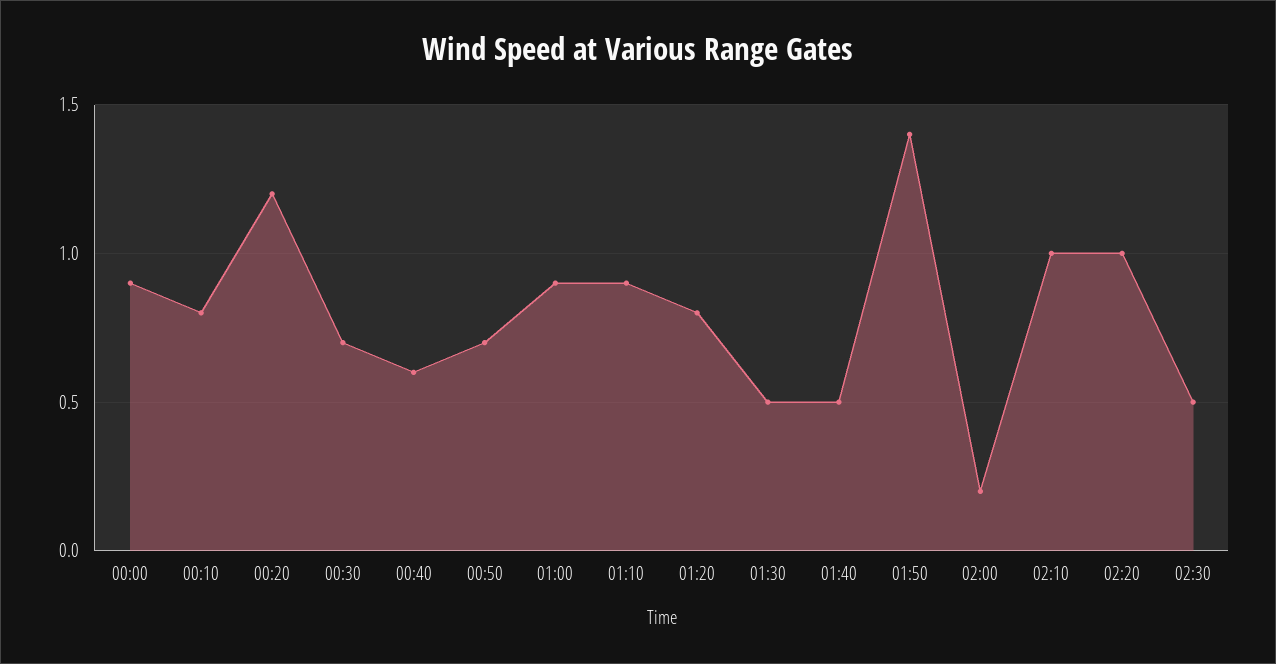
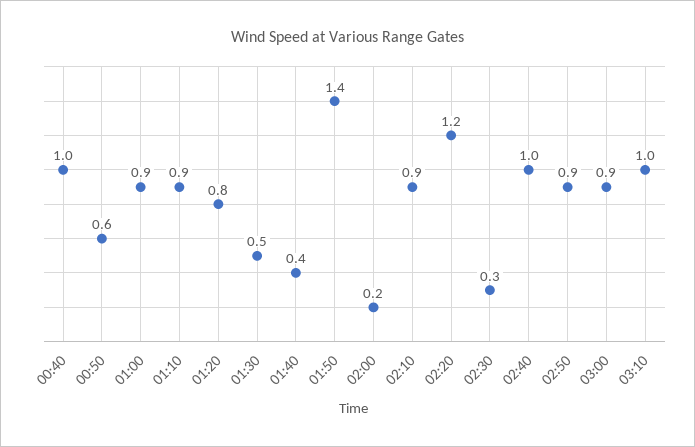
00:00: 0.9 -> none
00:10: 0.8 -> none
00:20: 1.2 -> none
00:30: 0.7 -> none
00:40: 0.6 -> 1
00:50: 0.7 -> 0.6
01:40: 0.5 -> 0.4
02:10: 1 -> 0.9
02:20: 1 -> 1.2
02:30: 0.5 -> 0.3
02:40: none -> 1
02:50: none -> 0.9
03:00: none -> 0.9
03:10: none -> 1

